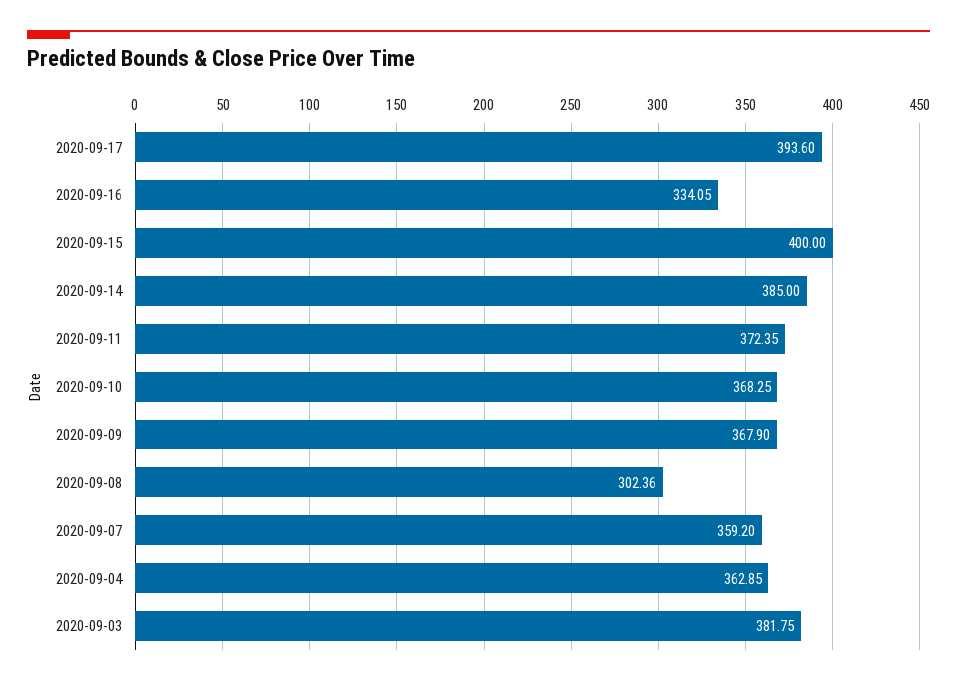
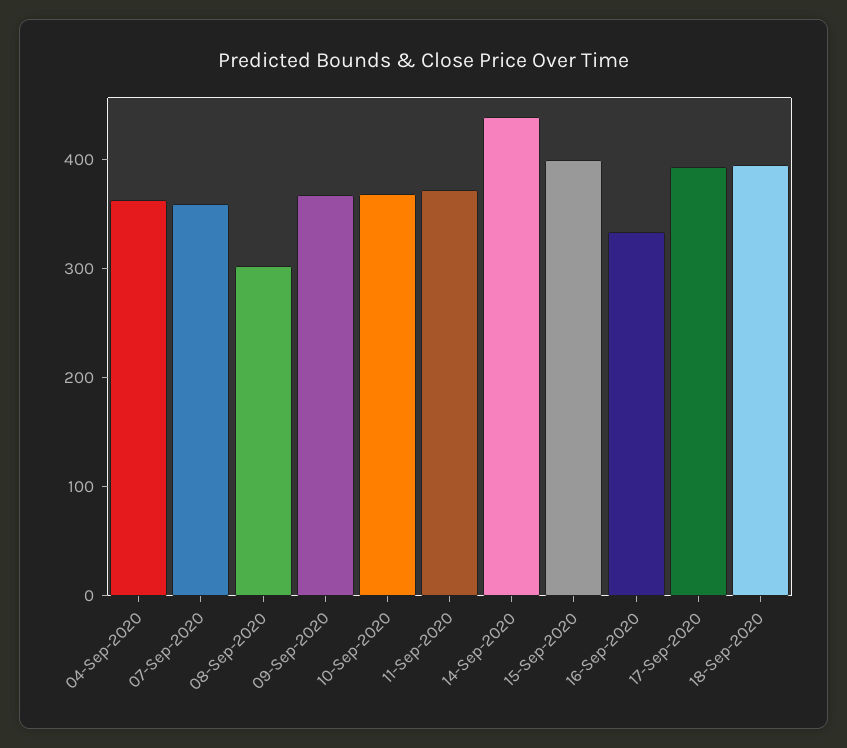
2020-09-14: 385 -> 440
2020-09-03: 381.75 -> none
18-Sep-2020: none -> 400

